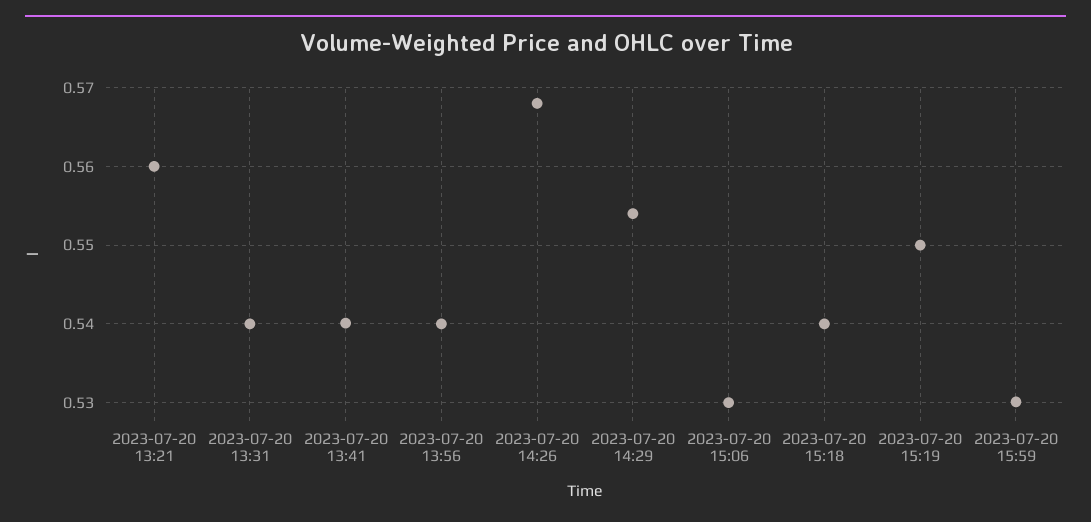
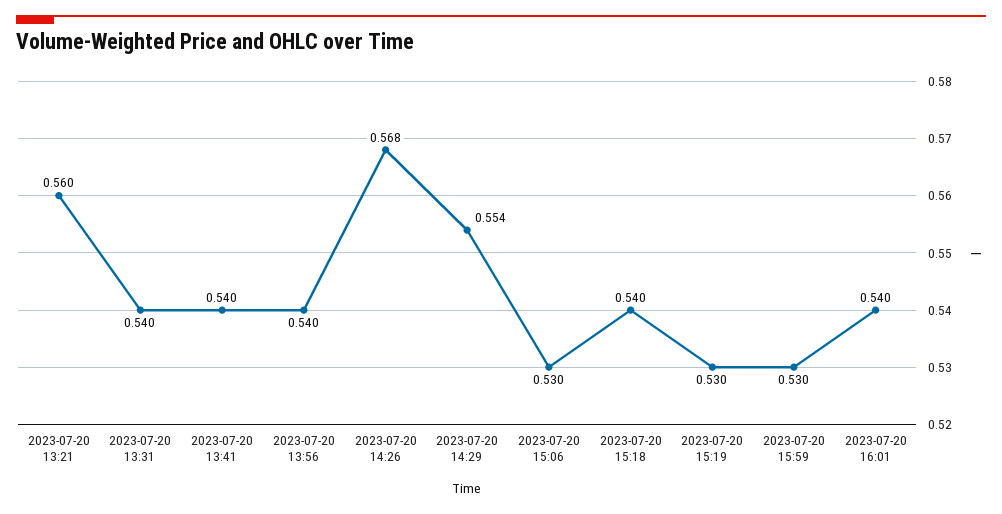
2023-07-20 15:19: 0.55 -> 0.53
2023-07-20 16:01: none -> 0.54

